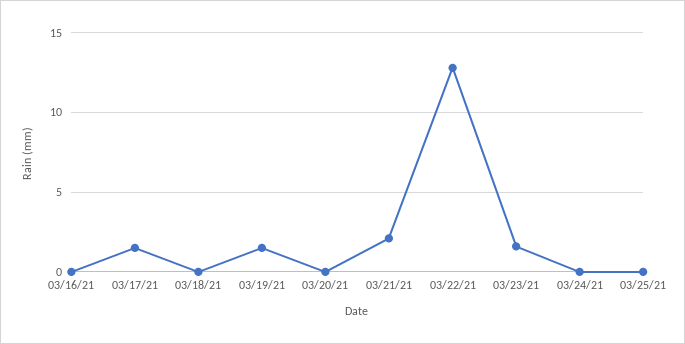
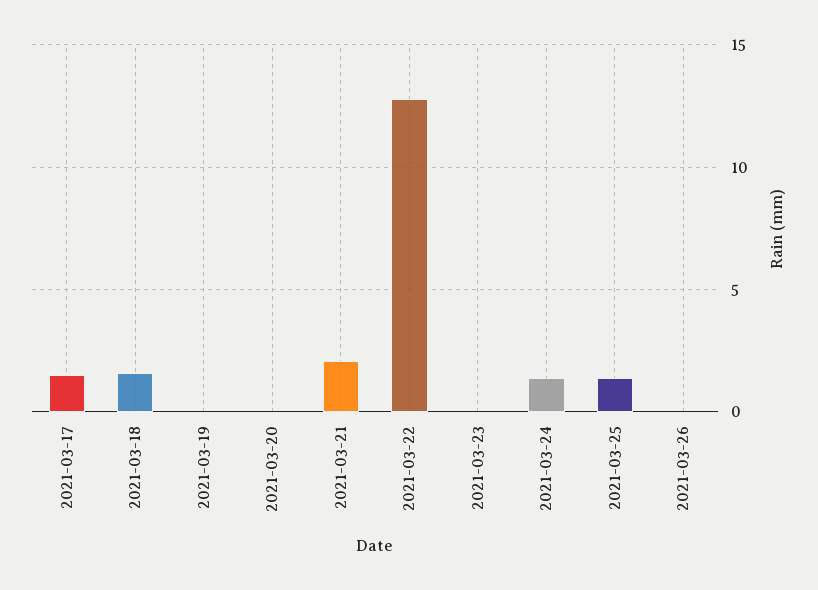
03/16/21: 0 -> none
03/18/21: 0 -> 1.5
03/19/21: 1.5 -> 0
03/23/21: 1.5 -> 0
03/24/21: 0 -> 1.5
03/25/21: 0 -> 1.5
2021-03-26: none -> 0

